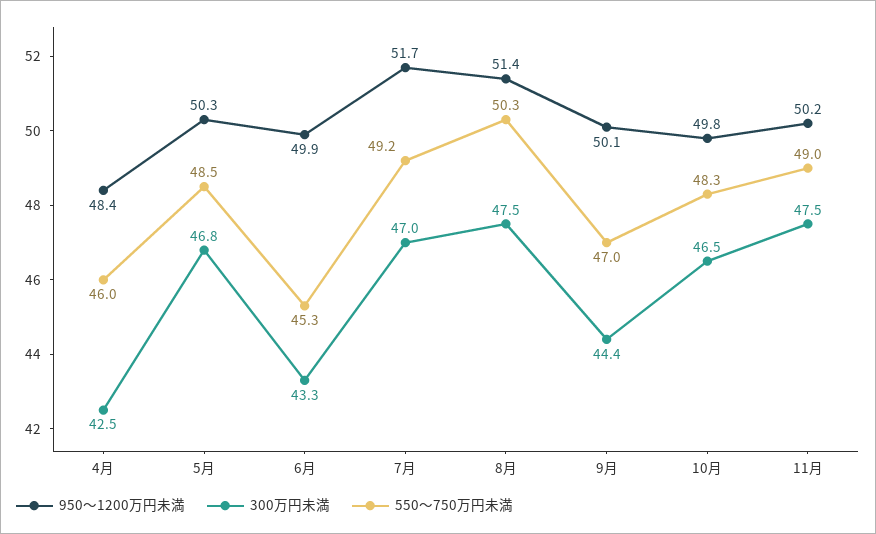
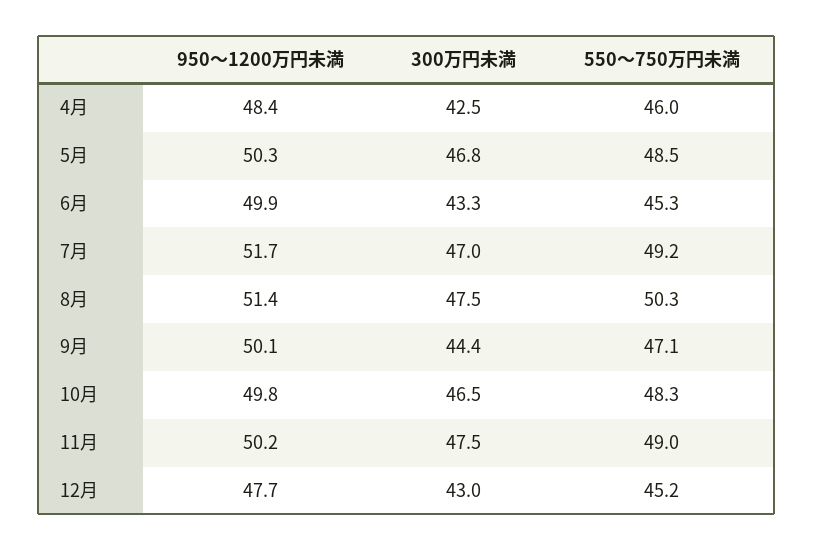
550～750万円未満, 9月: 47 -> 47.1
950～1200万円未満, 12月: none -> 47.7
300万円未満, 12月: none -> 43
550～750万円未満, 12月: none -> 45.2

